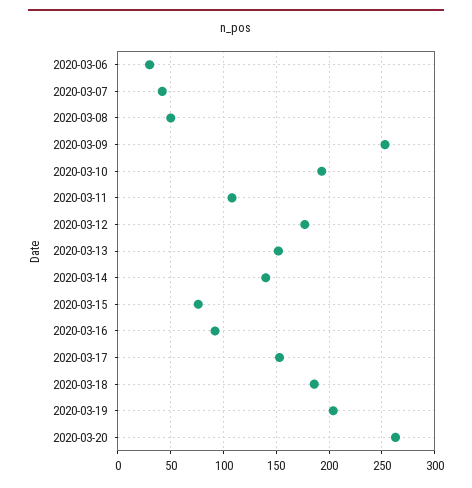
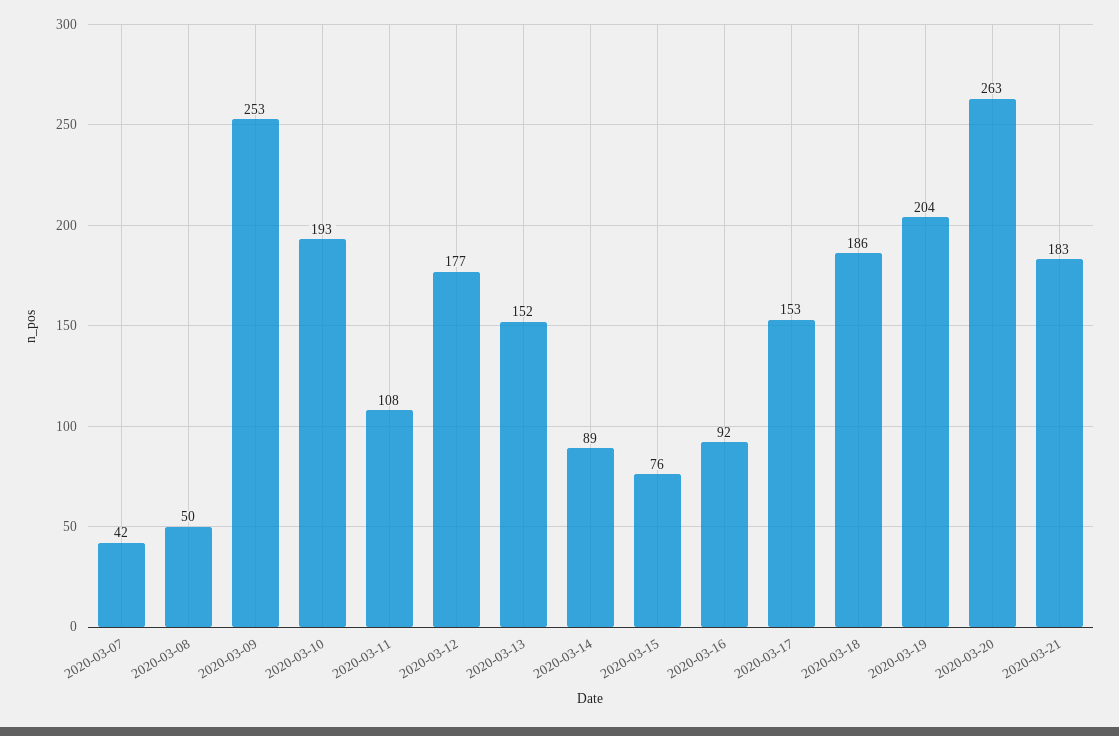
2020-03-06: 30 -> none
2020-03-14: 140 -> 89
2020-03-21: none -> 183

